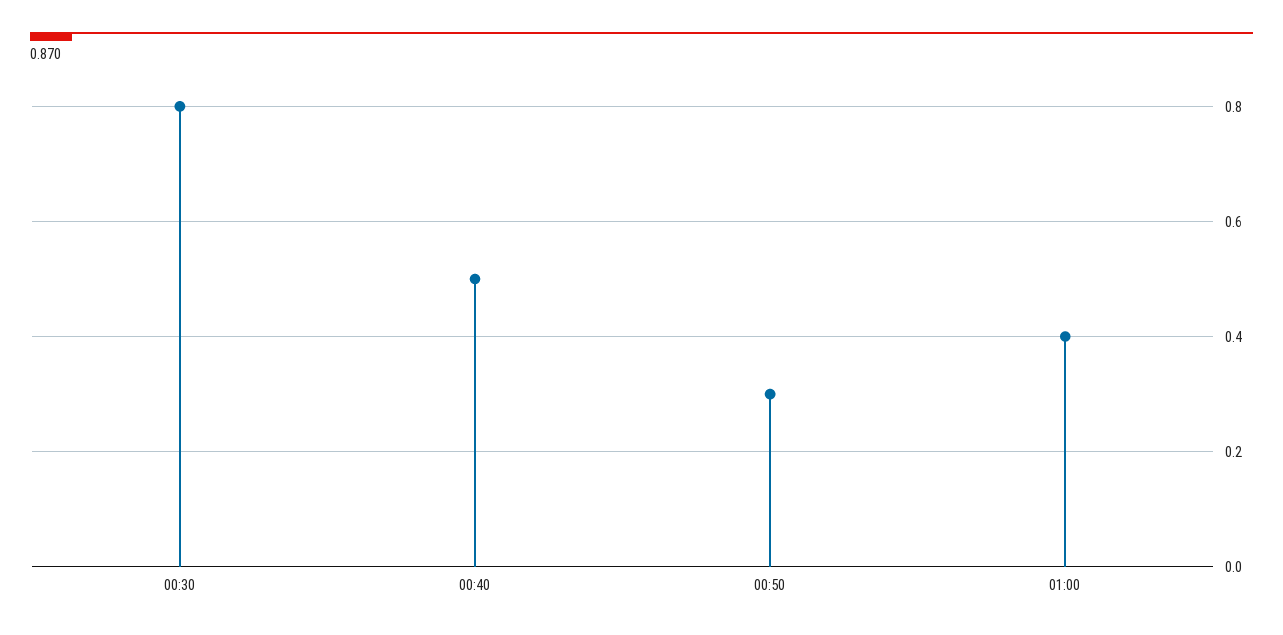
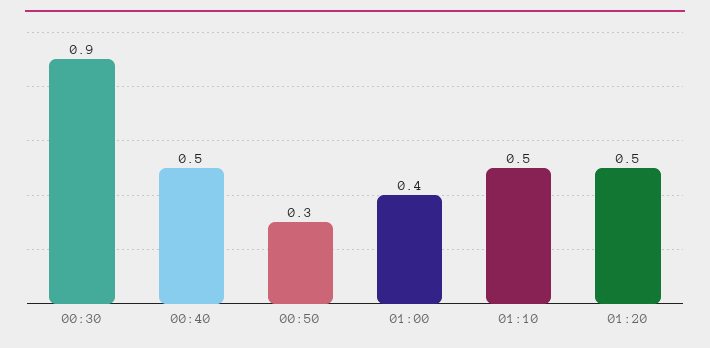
00:30: 0.8 -> 0.9
01:10: none -> 0.5
01:20: none -> 0.5

